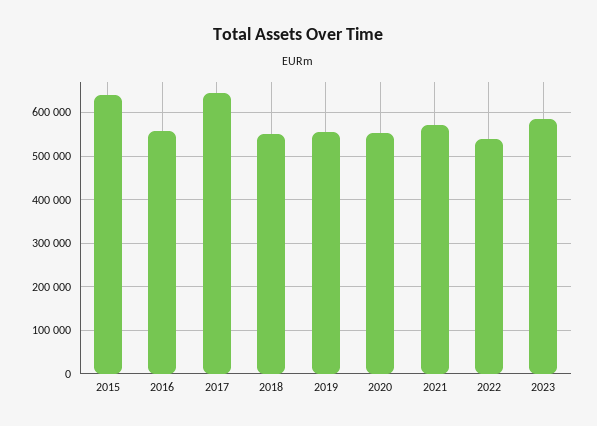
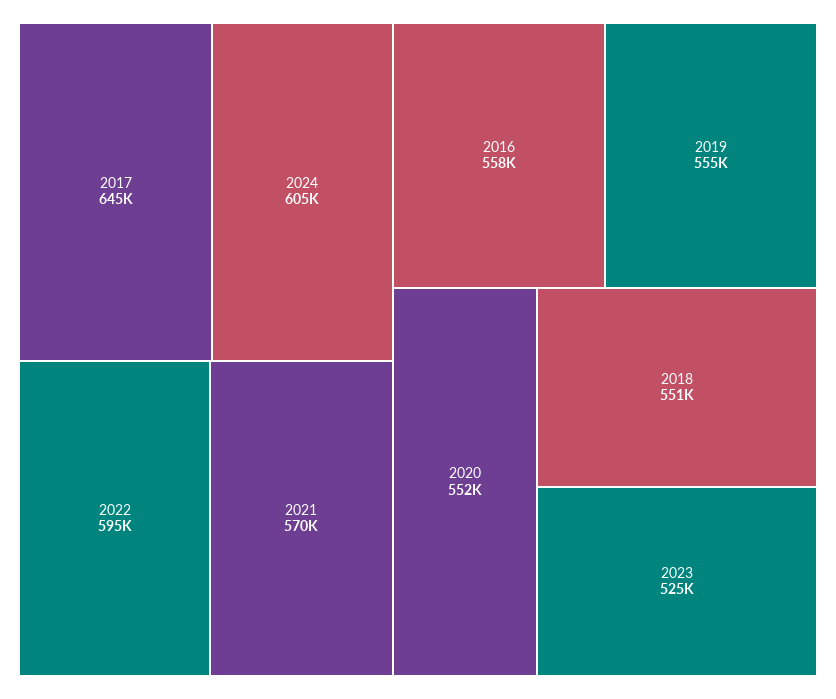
2015: 640000 -> none
2022: 540000 -> 595000
2023: 580000 -> 525000
2024: none -> 605000

